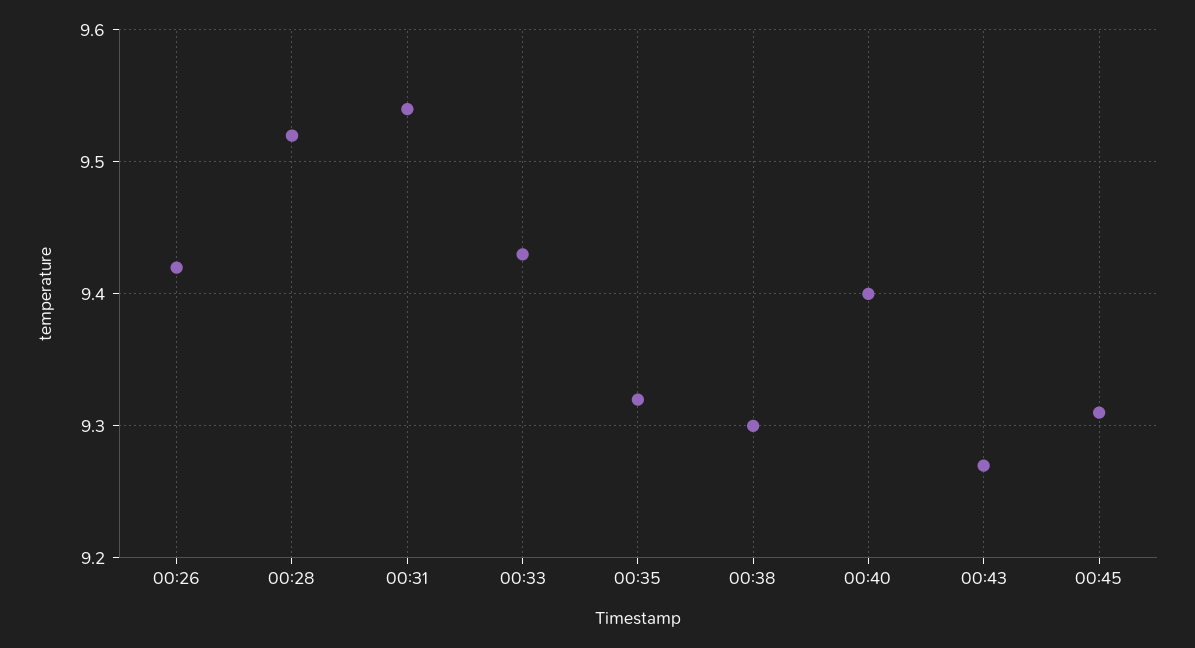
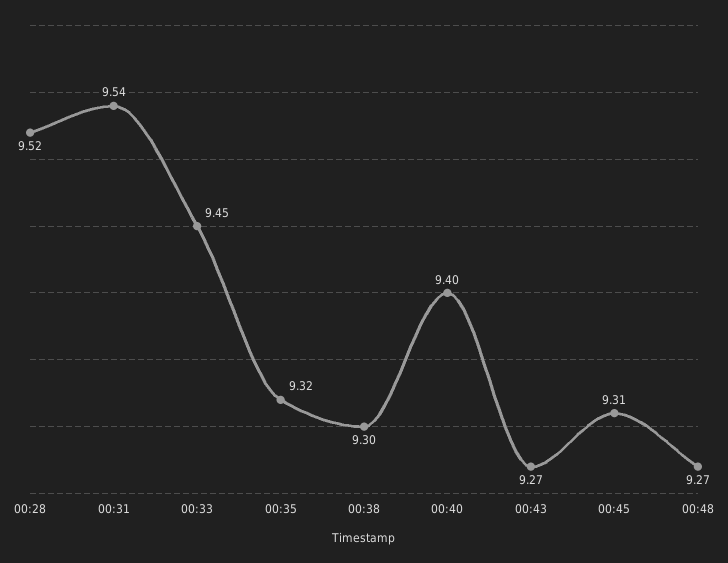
00:26: 9.42 -> none
00:33: 9.43 -> 9.45
00:48: none -> 9.27

